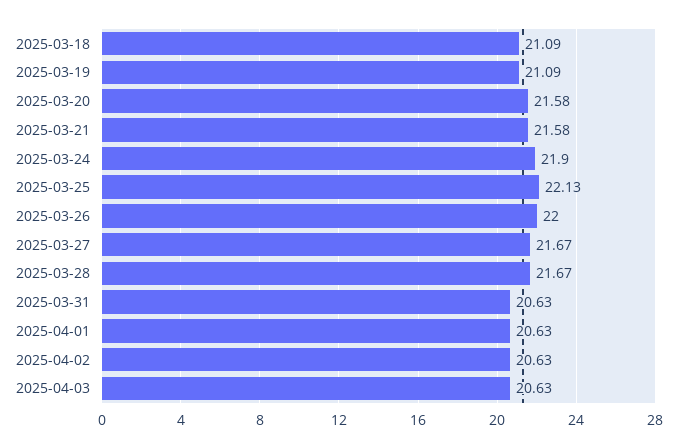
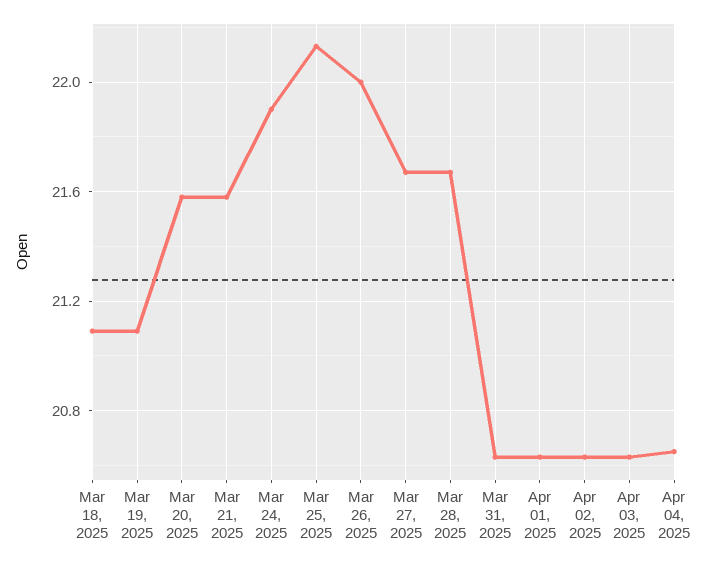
Apr 04, 2025: none -> 20.65

